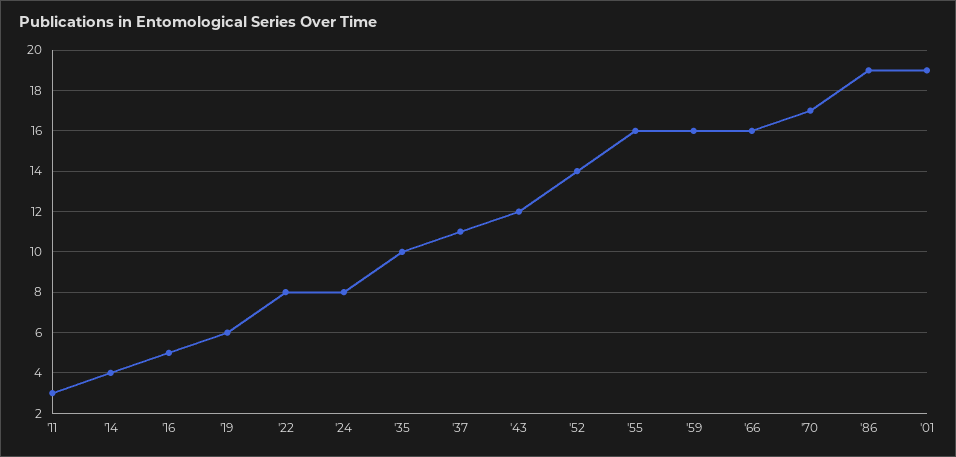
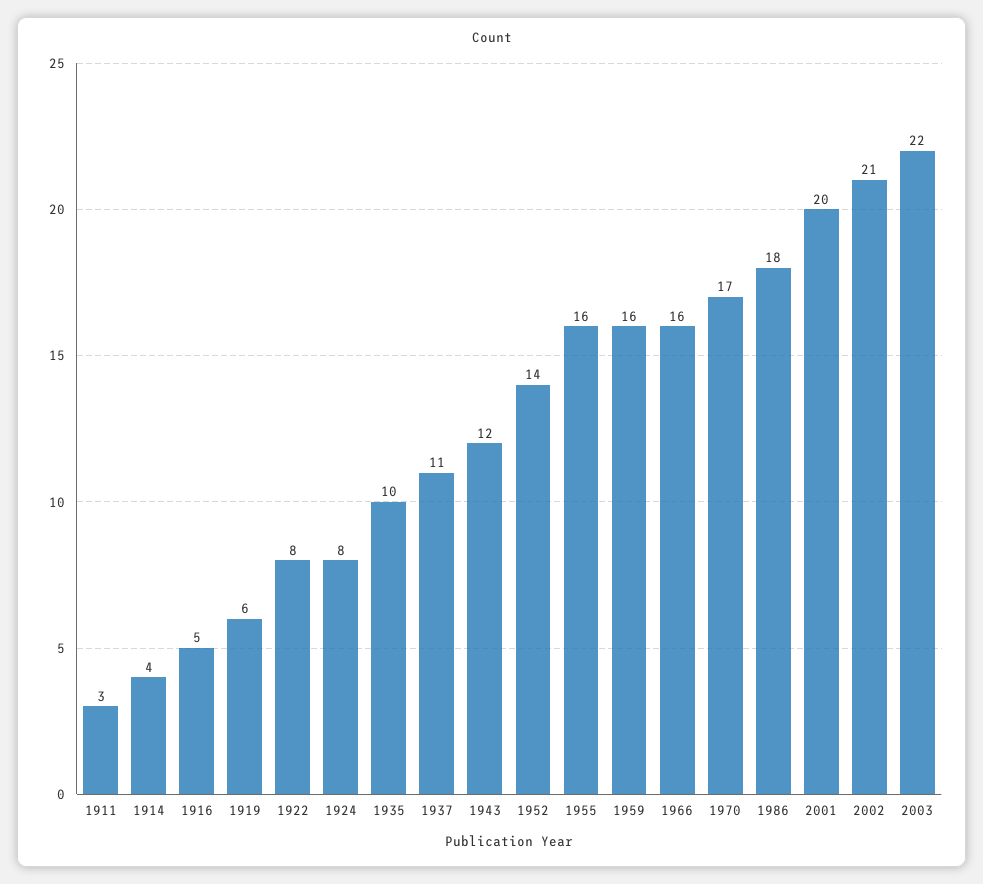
'86: 19 -> 18
'01: 19 -> 20
2002: none -> 21
2003: none -> 22

